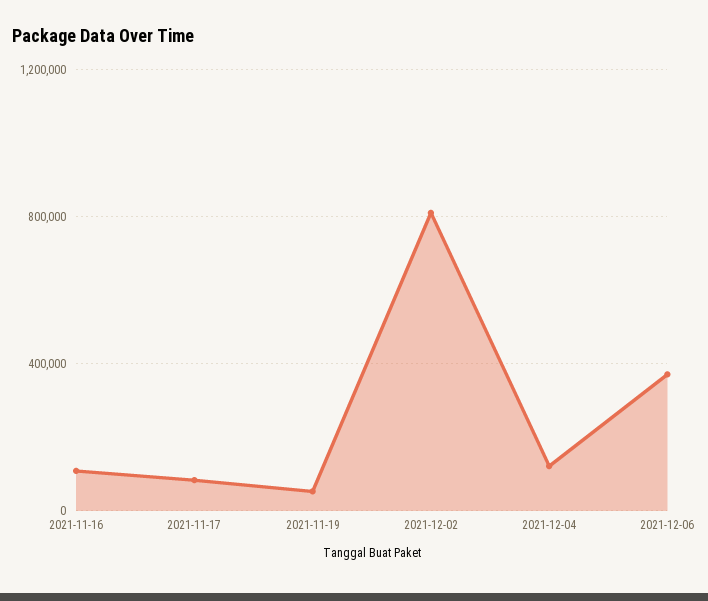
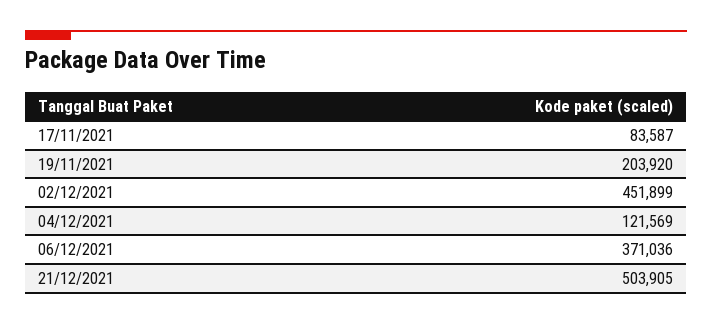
2021-11-16: 100000 -> none
2021-11-19: 50000 -> 203920
2021-12-02: 800000 -> 451899
21/12/2021: none -> 503905

